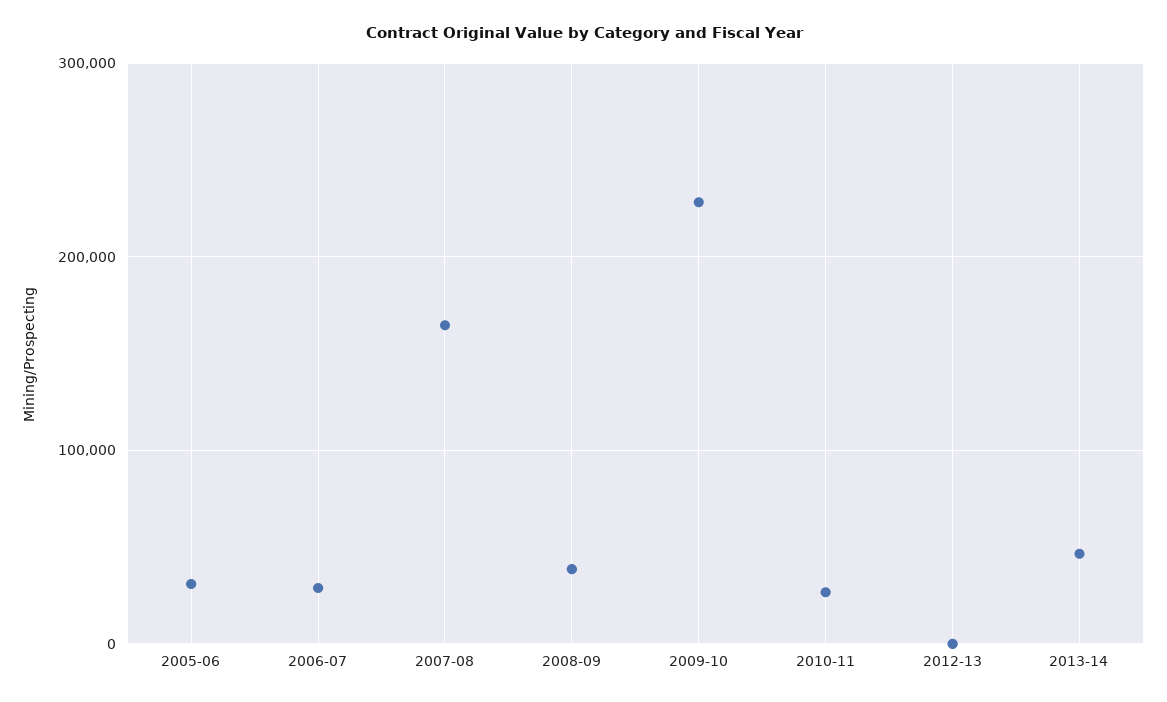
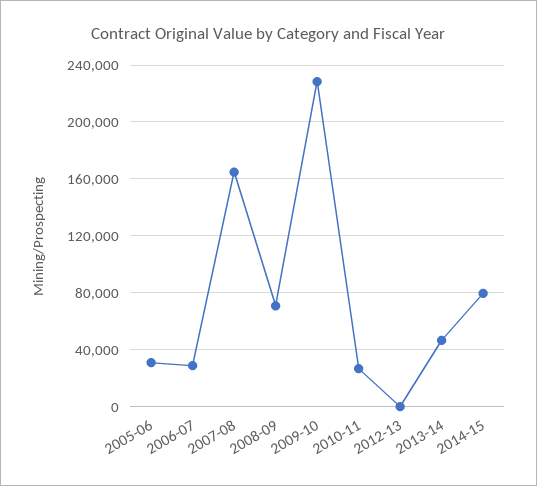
2008-09: 40000 -> 70000
2014-15: none -> 80000

